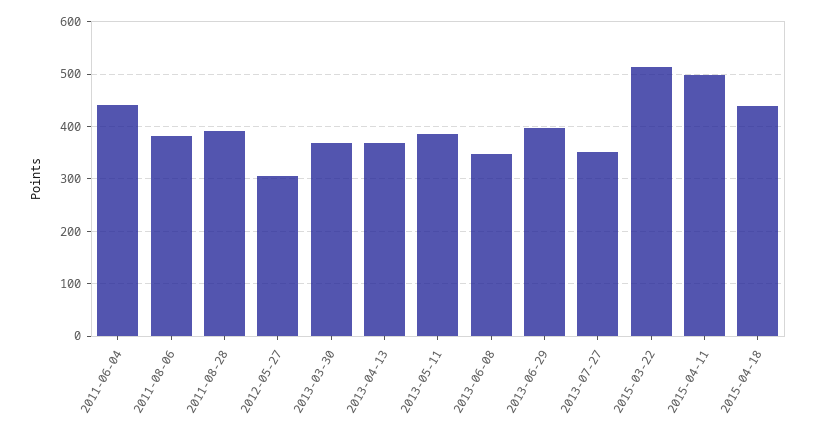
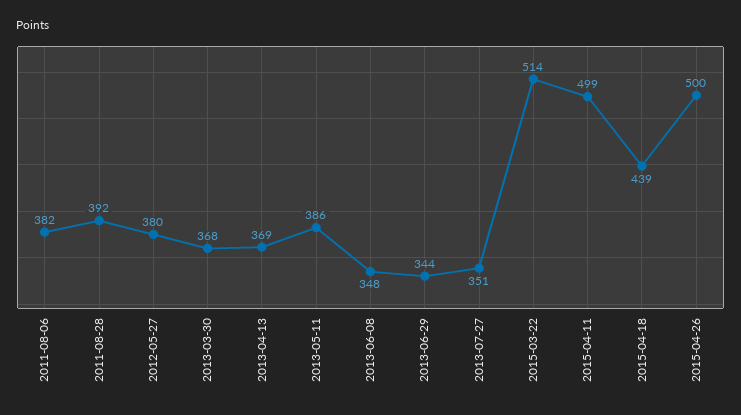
2011-06-04: 440 -> none
2012-05-27: 300 -> 380
2013-06-29: 400 -> 344
2015-04-26: none -> 500

